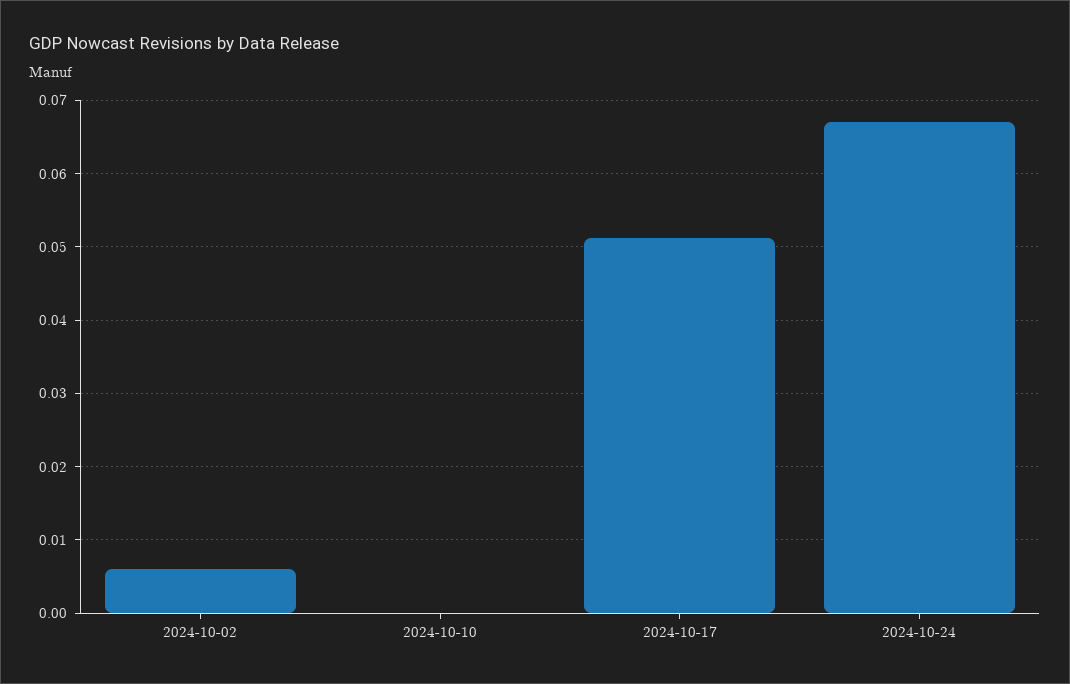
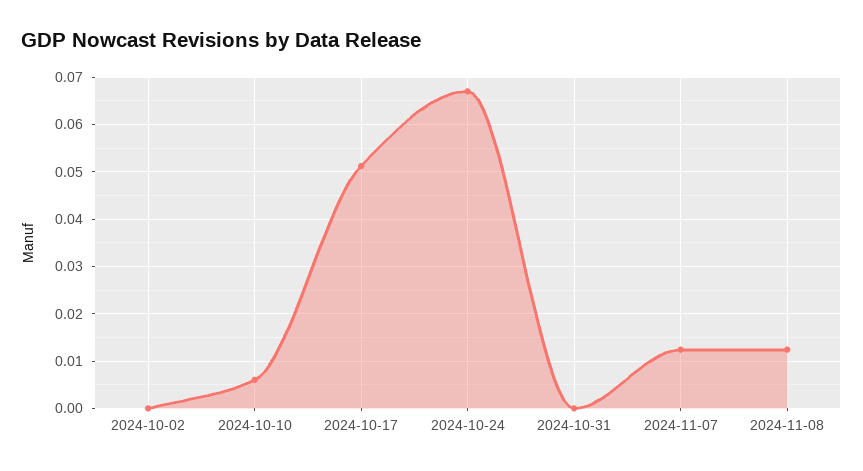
2024-10-02: 0.006 -> 0
2024-10-10: 0 -> 0.006
2024-10-31: none -> 0
2024-11-07: none -> 0.012
2024-11-08: none -> 0.012

